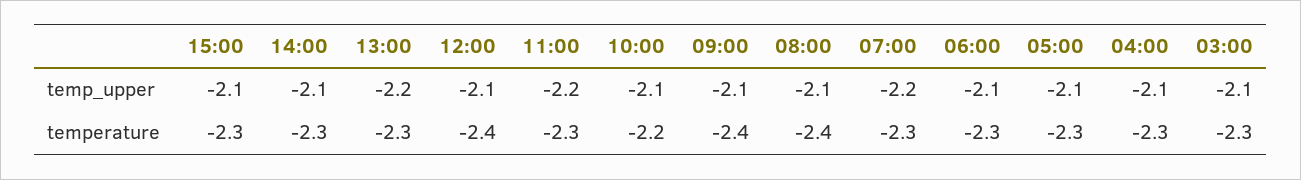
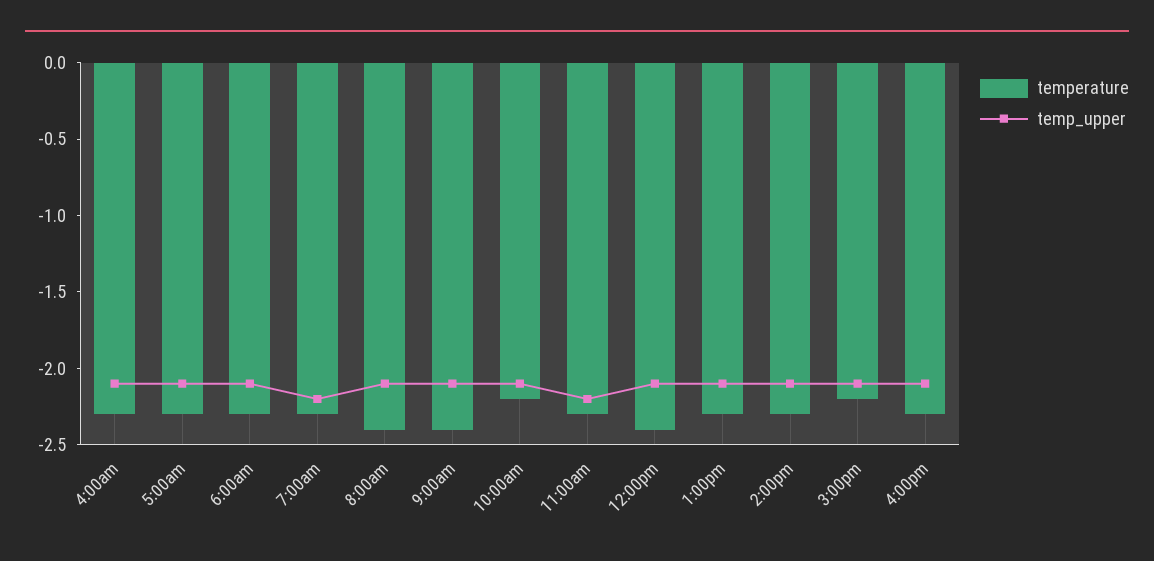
temp_upper, 13:00: -2.2 -> -2.1
temp_upper, 03:00: -2.1 -> none
temperature, 15:00: -2.3 -> -2.2
temperature, 03:00: -2.3 -> none
temperature, 4:00pm: none -> -2.3
temp_upper, 4:00pm: none -> -2.1

